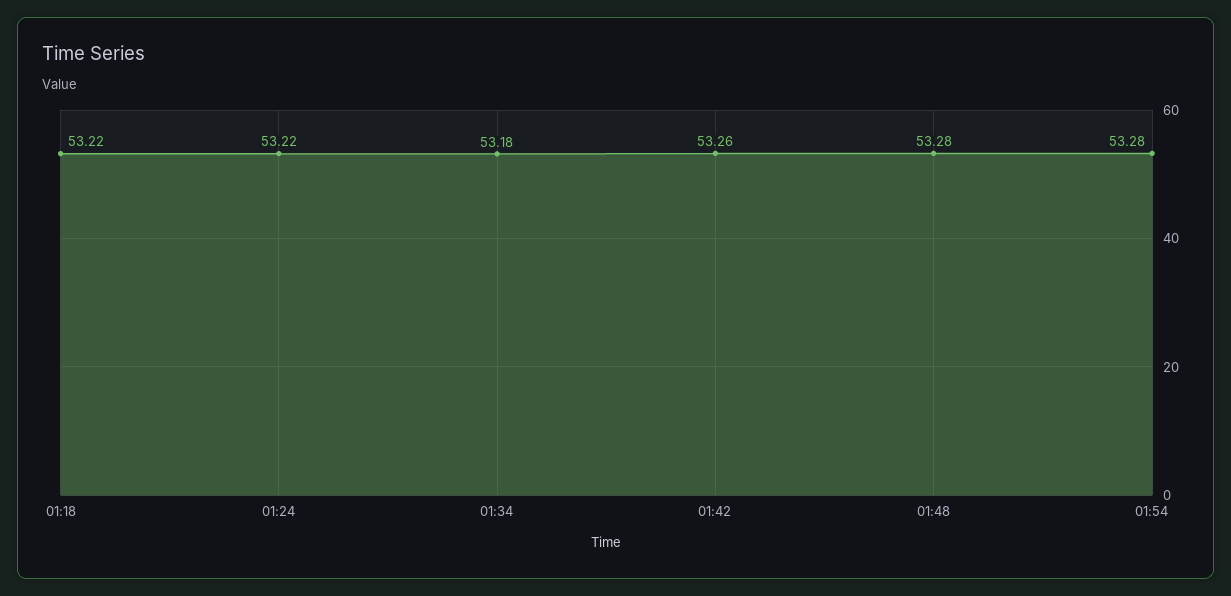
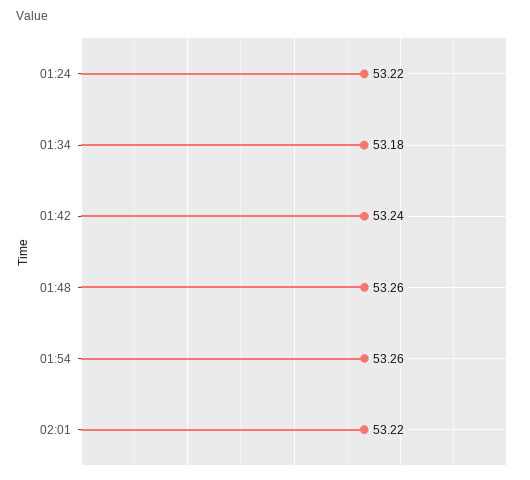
01:18: 53.22 -> none
01:42: 53.26 -> 53.24
01:48: 53.28 -> 53.26
01:54: 53.28 -> 53.26
02:01: none -> 53.22

